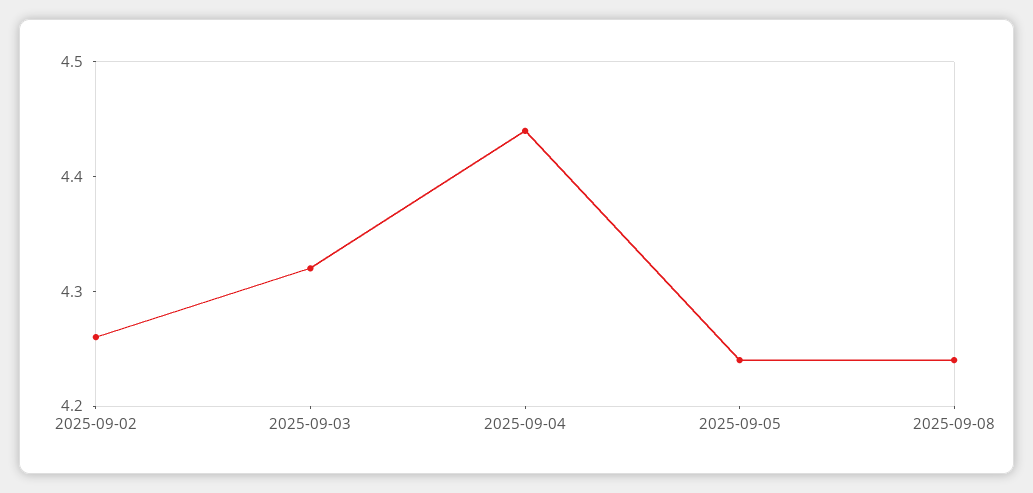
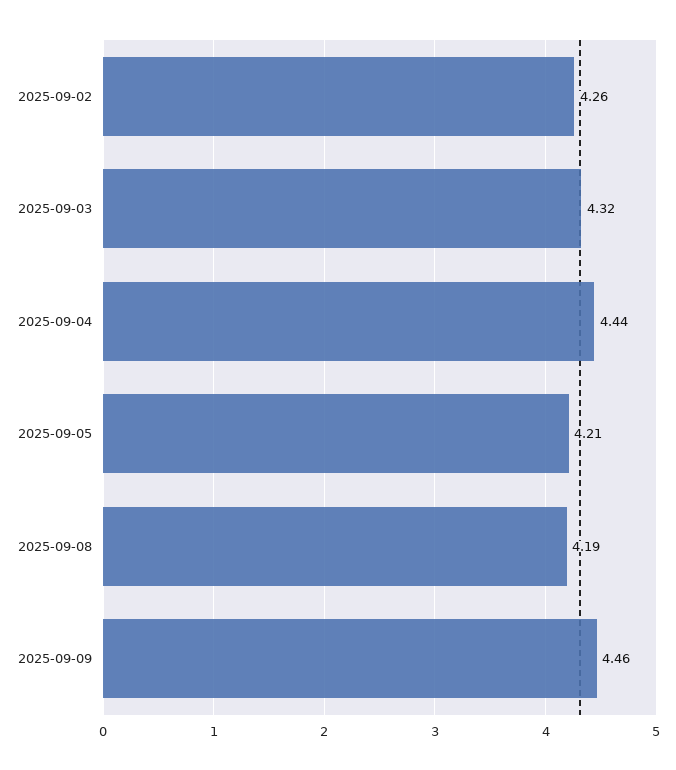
2025-09-05: 4.24 -> 4.21
2025-09-08: 4.24 -> 4.19
2025-09-09: none -> 4.46

